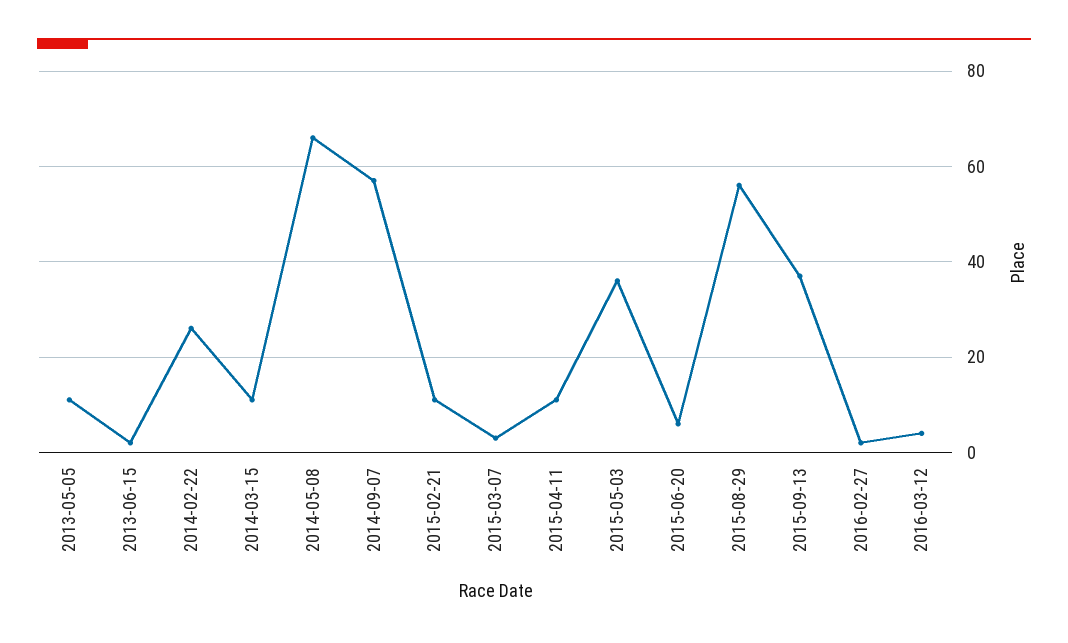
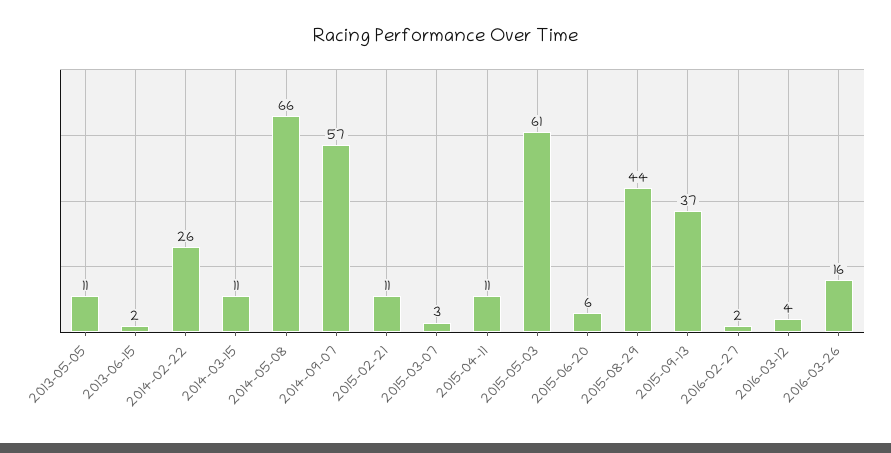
2015-05-03: 35 -> 61
2015-08-29: 55 -> 44
2016-03-26: none -> 16

